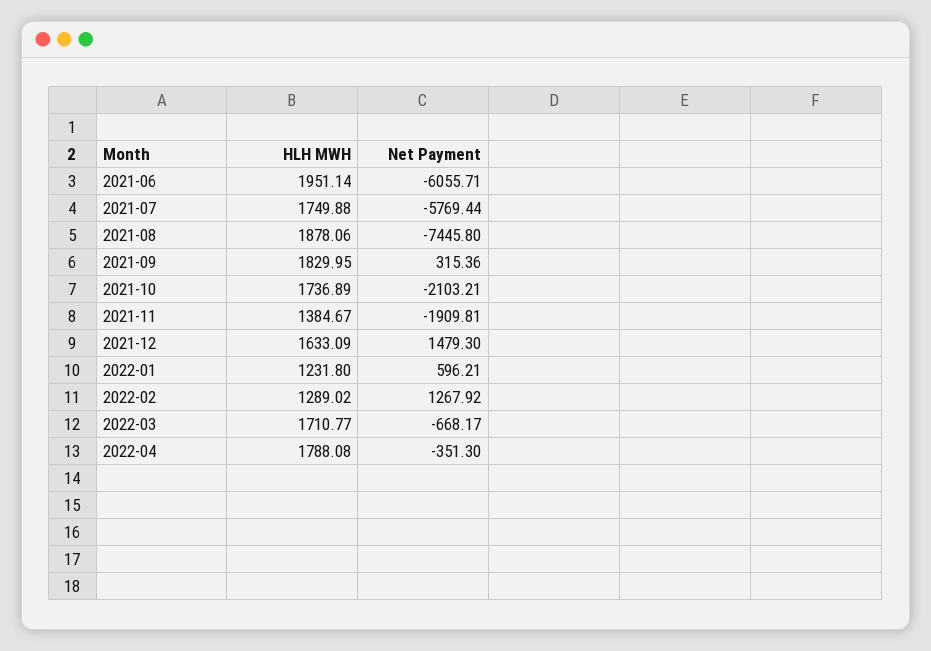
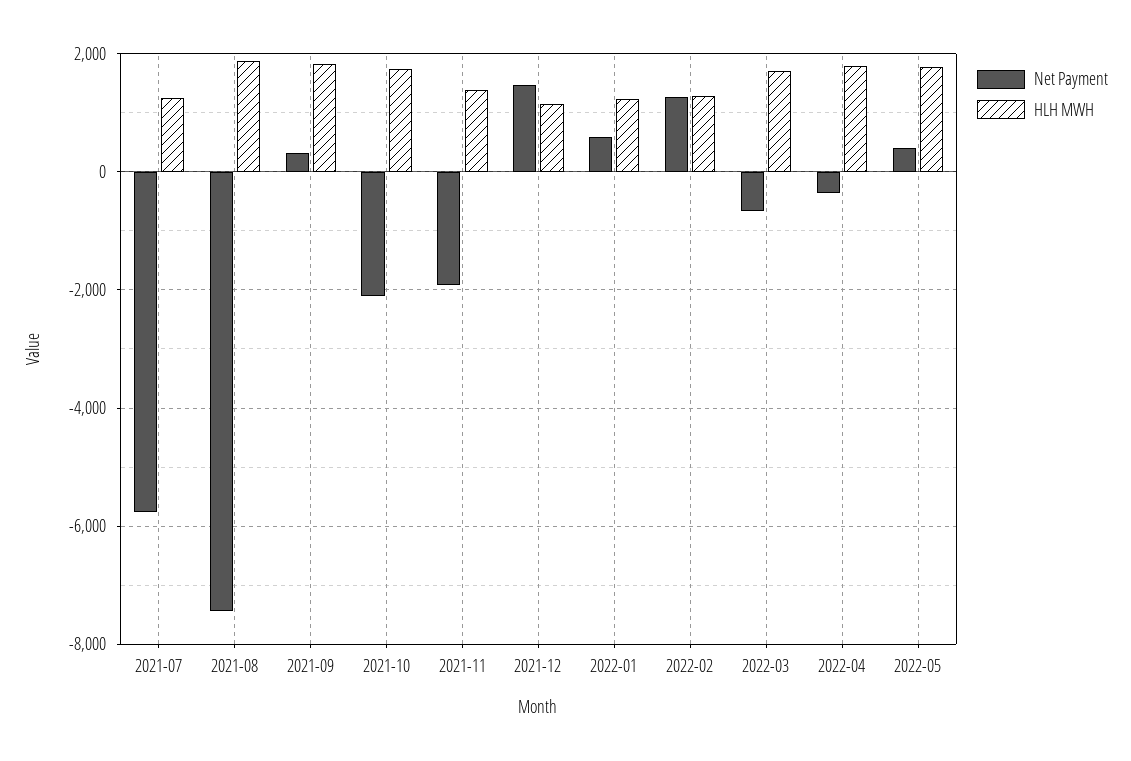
HLH MWH, 2021-06: 1951.14 -> none
Net Payment, 2021-06: -6055.71 -> none
HLH MWH, 2021-07: 1749.88 -> 1200
HLH MWH, 2021-12: 1633.09 -> 1200
Net Payment, 2022-05: none -> 400
HLH MWH, 2022-05: none -> 1800

